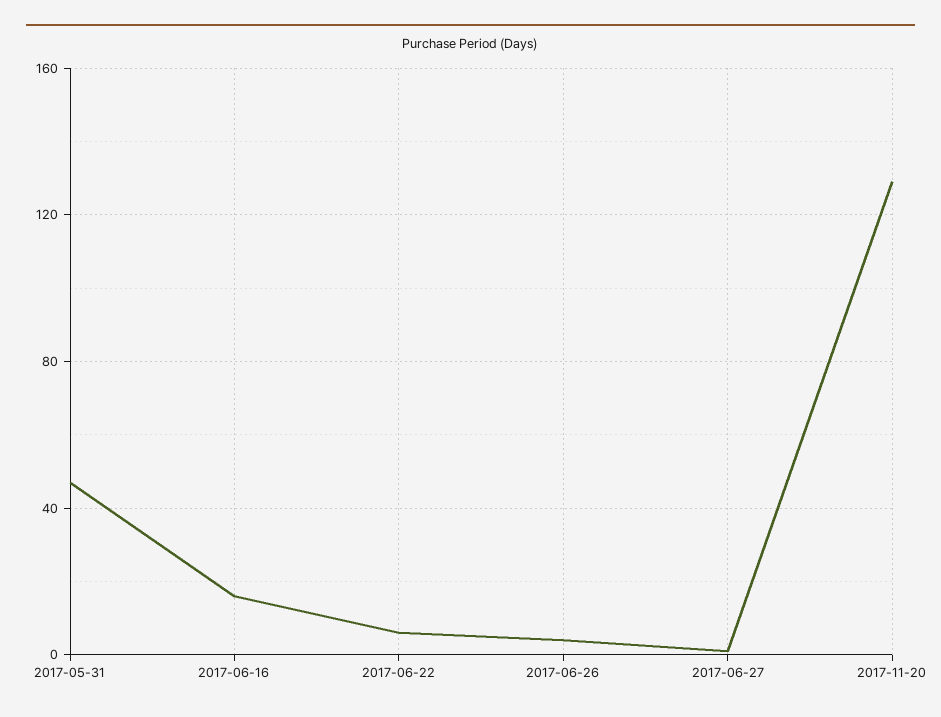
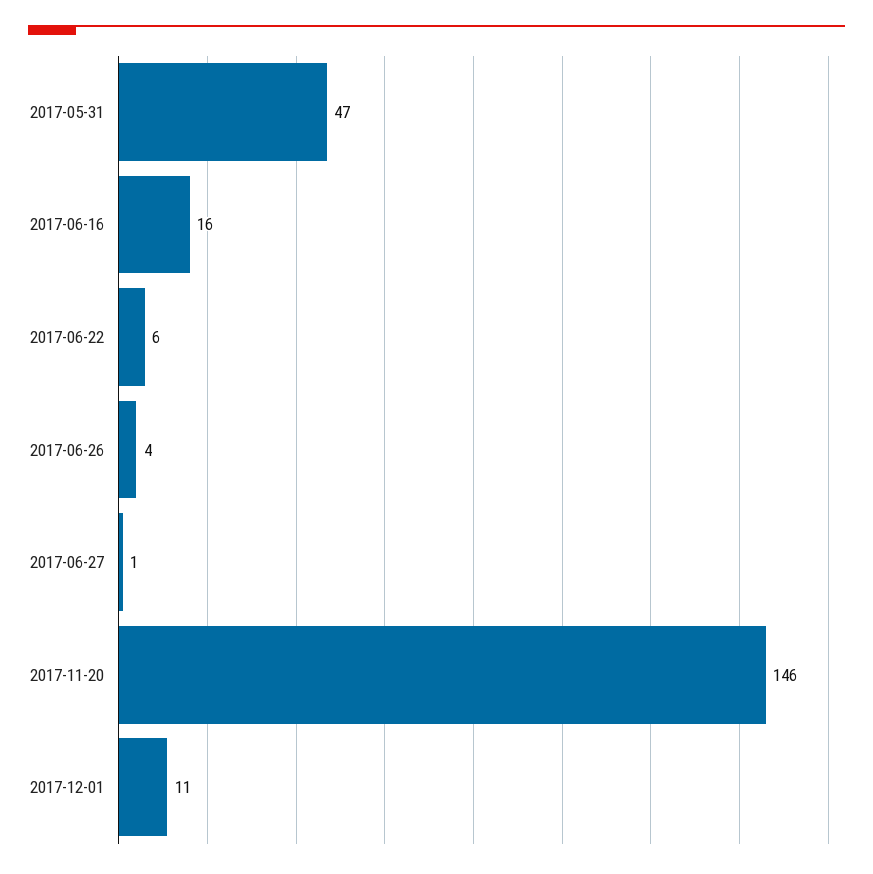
2017-11-20: 130 -> 146
2017-12-01: none -> 11

